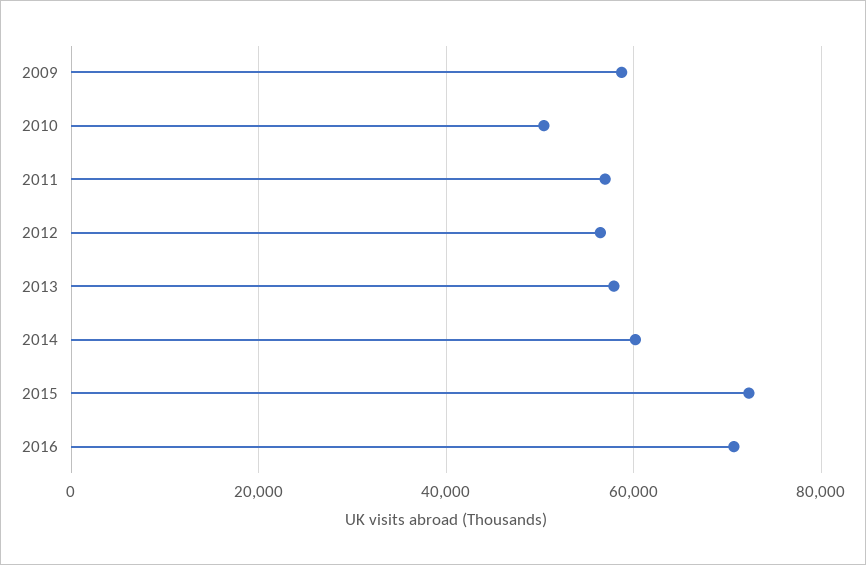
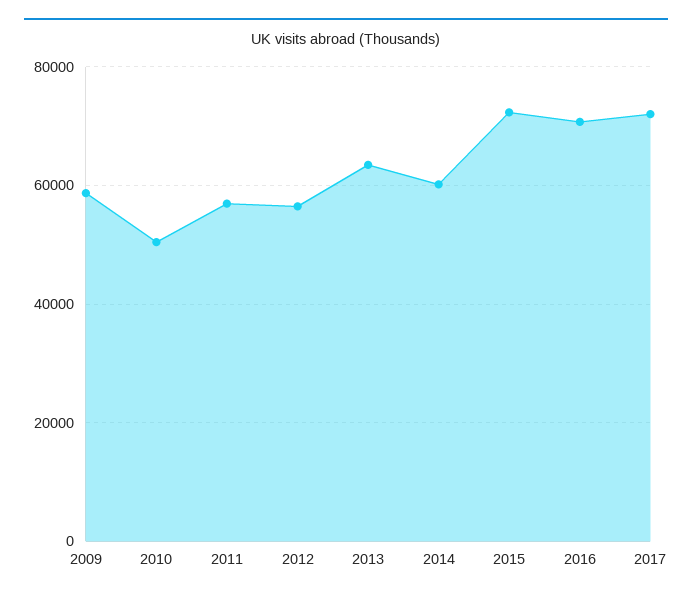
2013: 58000 -> 64000
2017: none -> 72000

